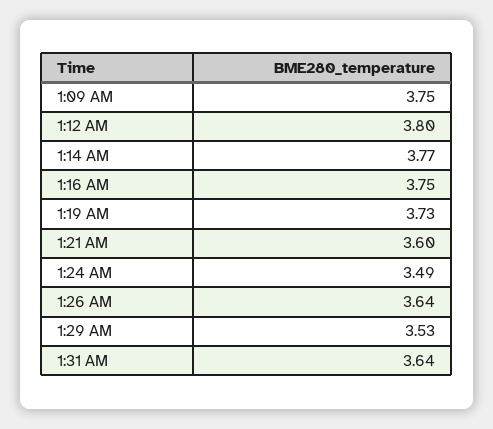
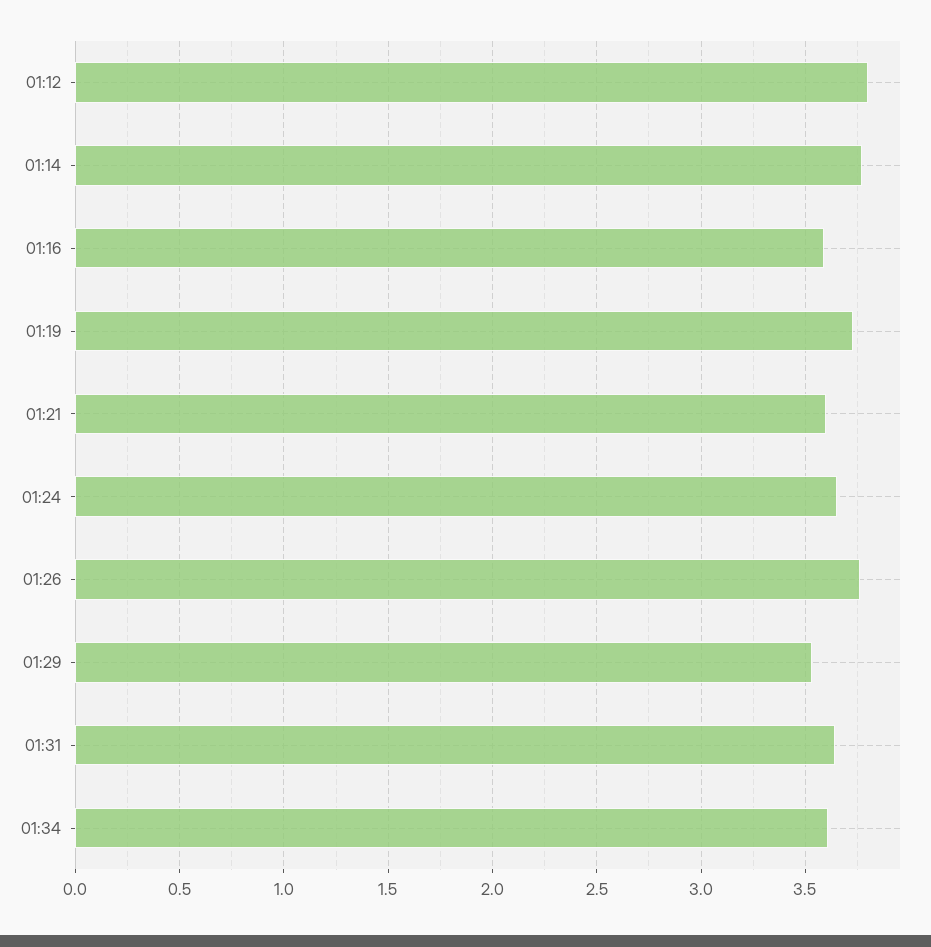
1:09 AM: 3.75 -> none
1:16 AM: 3.75 -> 3.6
1:24 AM: 3.49 -> 3.65
1:26 AM: 3.64 -> 3.75
01:34: none -> 3.6

